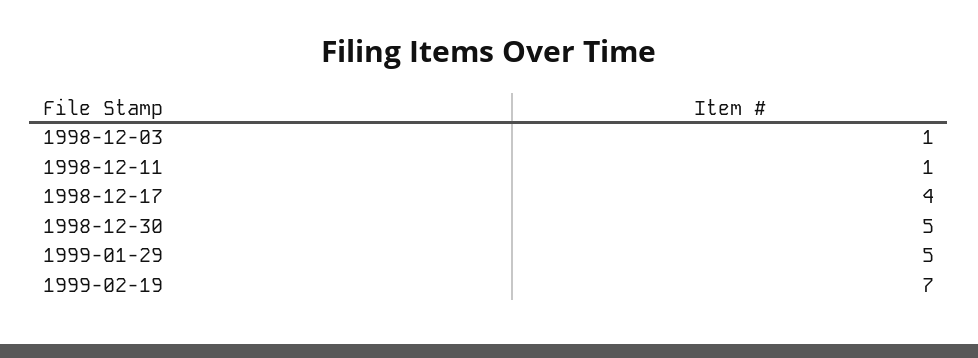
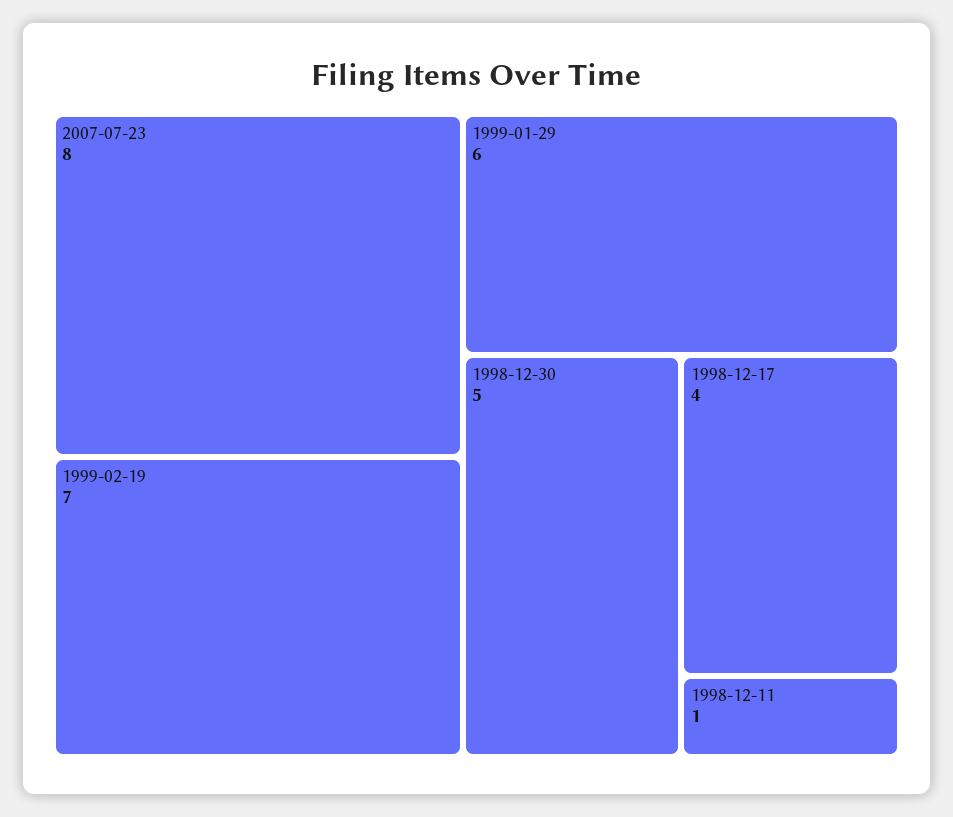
1998-12-03: 1 -> none
1999-01-29: 5 -> 6
2007-07-23: none -> 8

